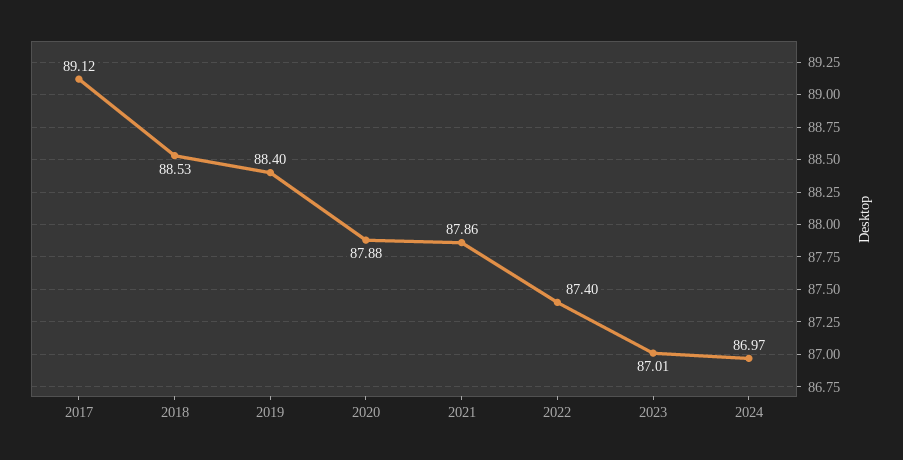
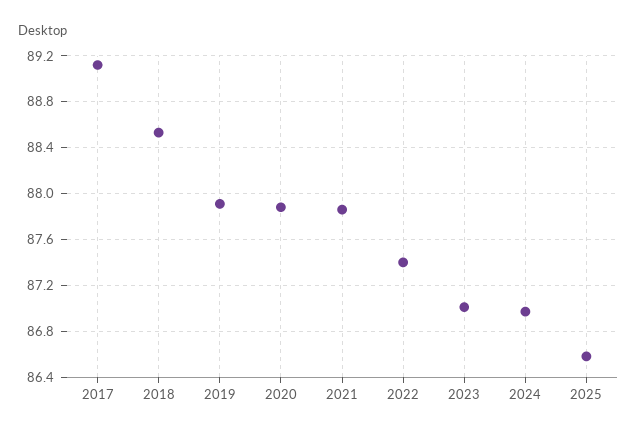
2019: 88.4 -> 87.9
2025: none -> 86.6

